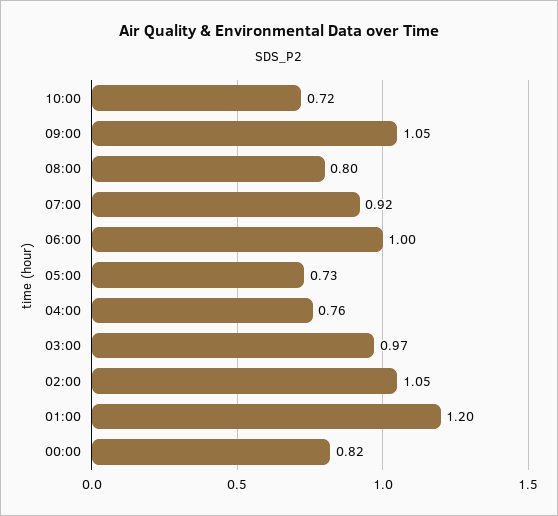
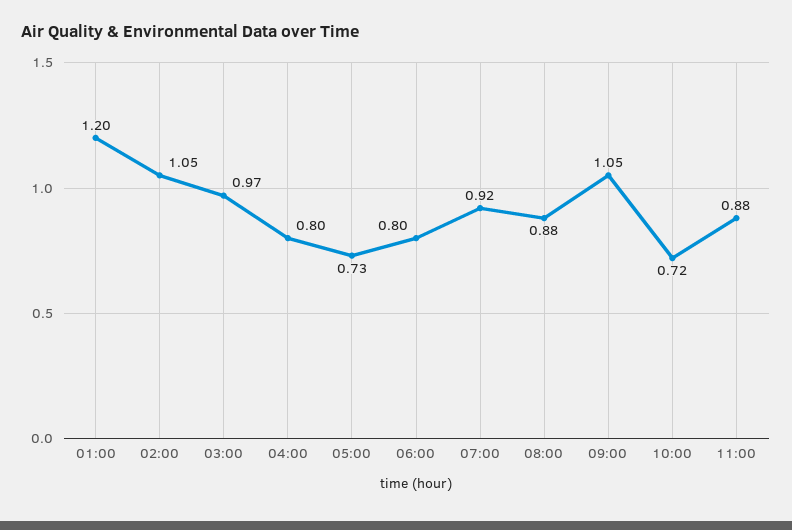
08:00: 0.8 -> 0.88
06:00: 1 -> 0.8
04:00: 0.76 -> 0.8
00:00: 0.82 -> none
11:00: none -> 0.88

